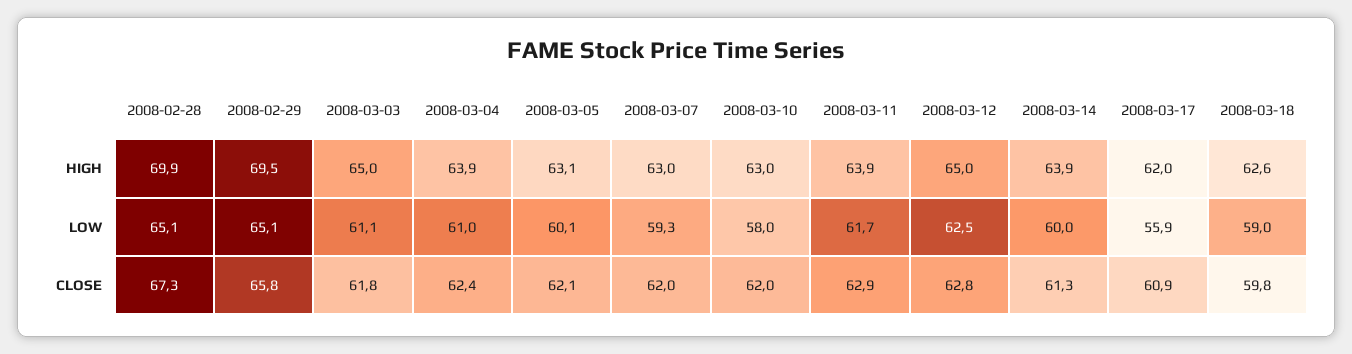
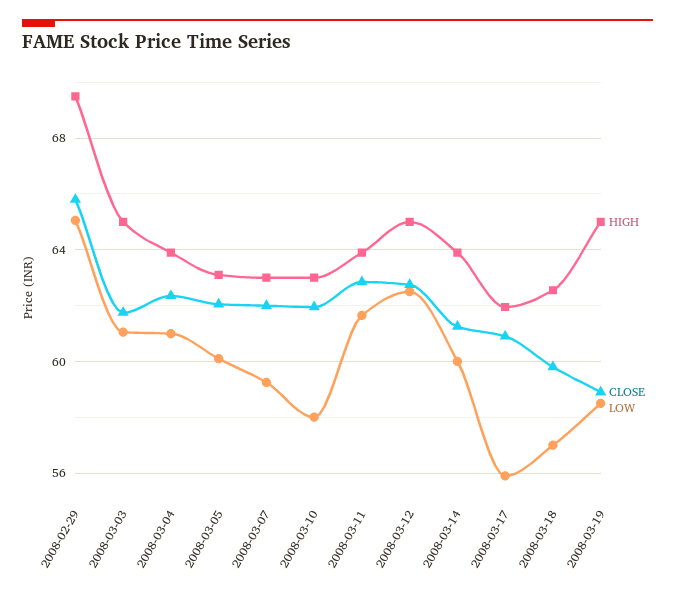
HIGH, 2008-02-28: 69.9 -> none
LOW, 2008-02-28: 65.1 -> none
LOW, 2008-03-18: 59 -> 57
CLOSE, 2008-02-28: 67.3 -> none
HIGH, 2008-03-19: none -> 65
CLOSE, 2008-03-19: none -> 59
LOW, 2008-03-19: none -> 58.5

